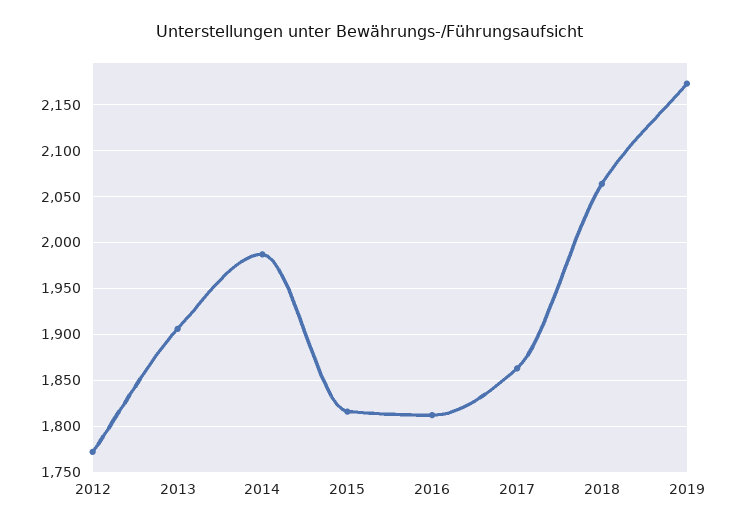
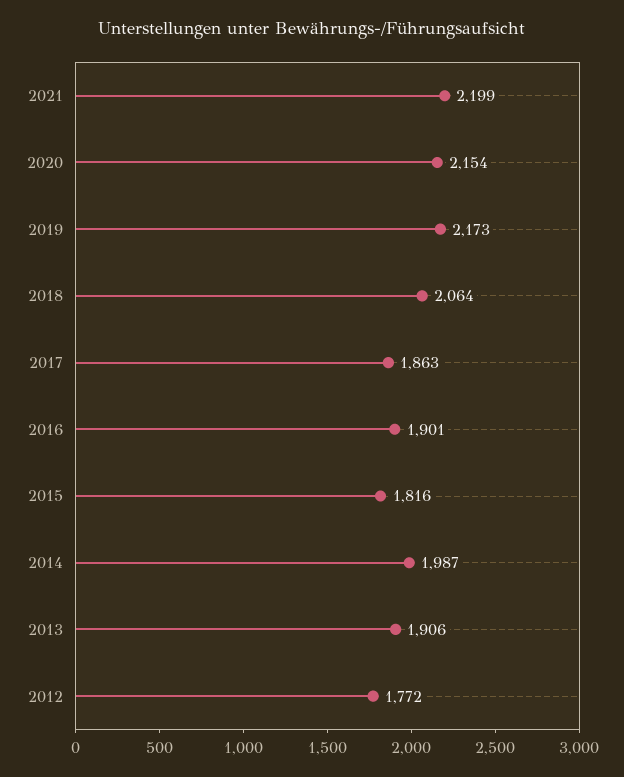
2016: 1810 -> 1901
2021: none -> 2199
2020: none -> 2154

